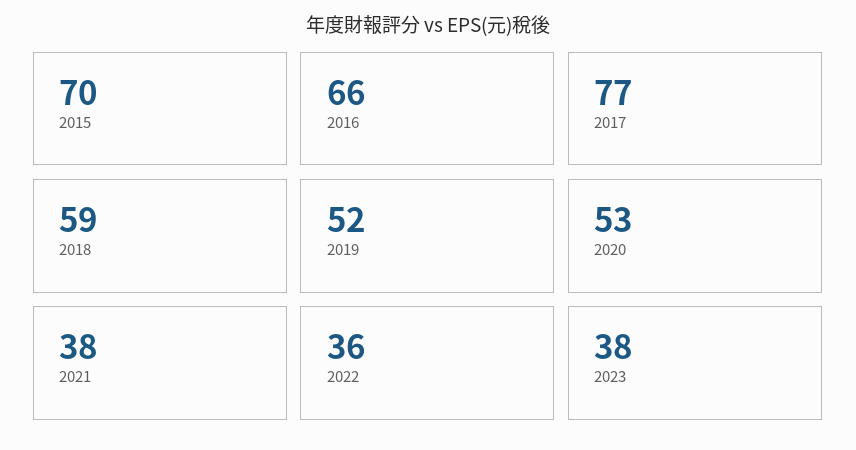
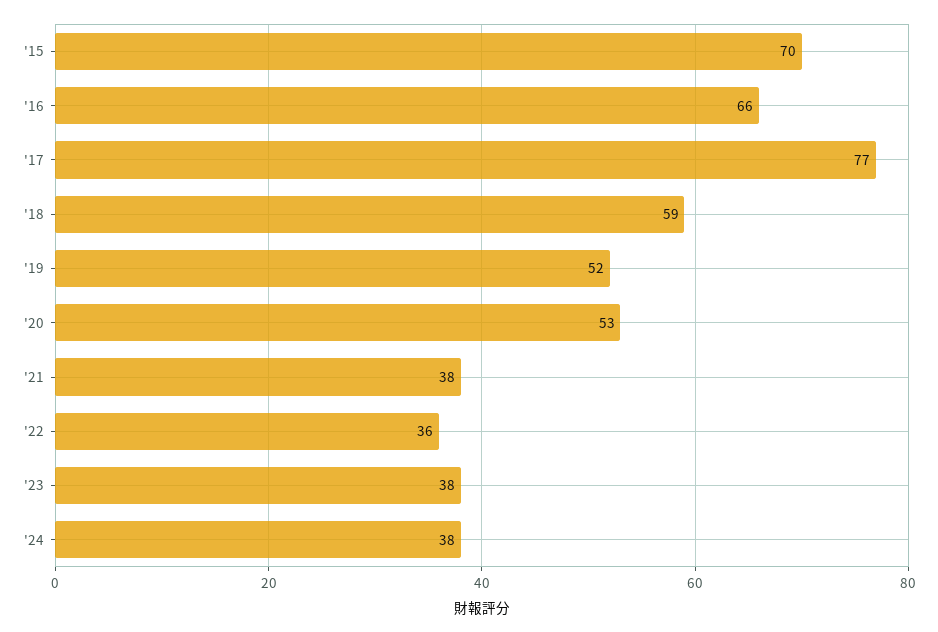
'24: none -> 38

